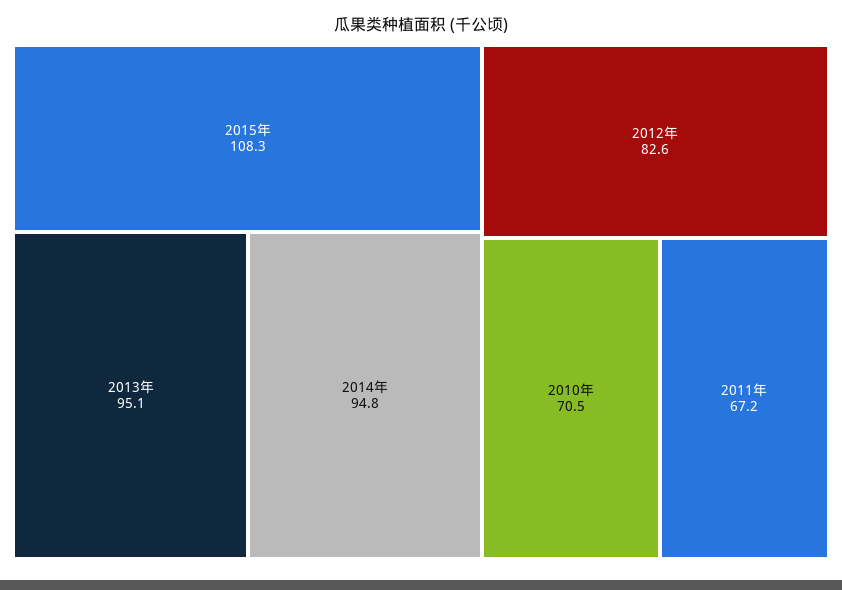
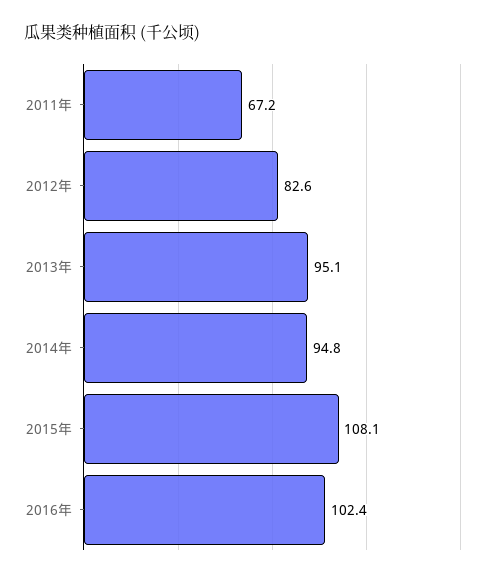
2015年: 108.3 -> 108.1
2010年: 70.5 -> none
2016年: none -> 102.4

